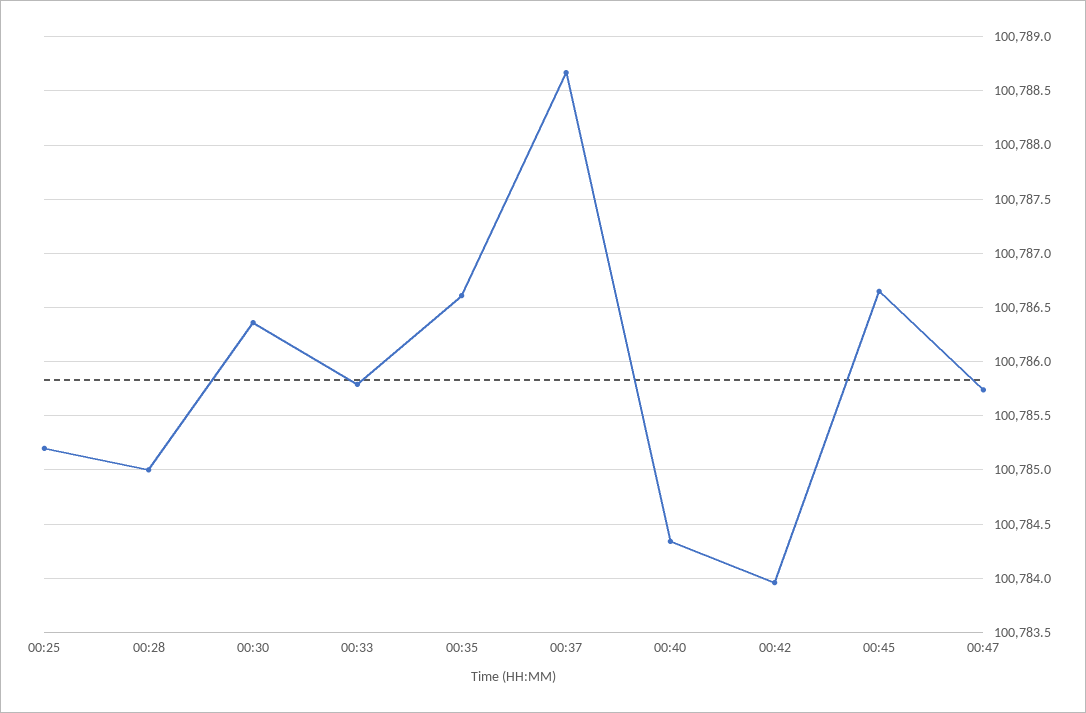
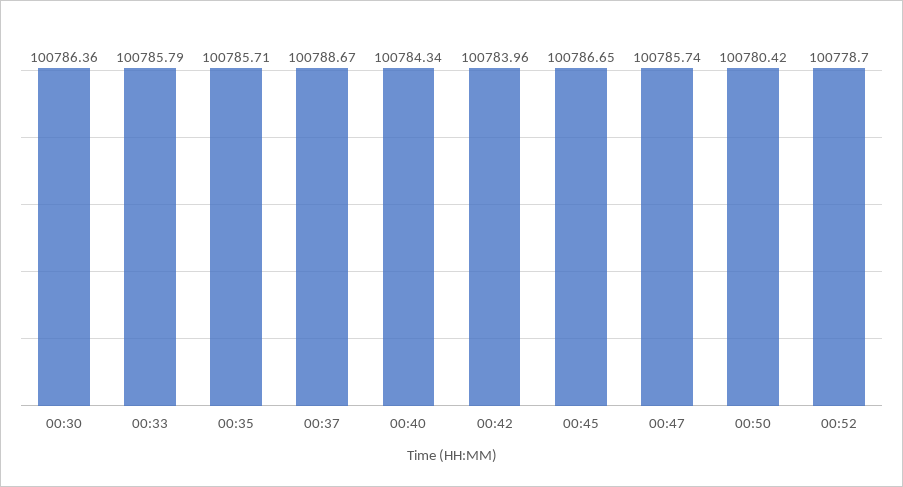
00:25: 100785.2 -> none
00:28: 100785 -> none
00:35: 100786.6 -> 100785.71
00:50: none -> 100780.42
00:52: none -> 100778.7

